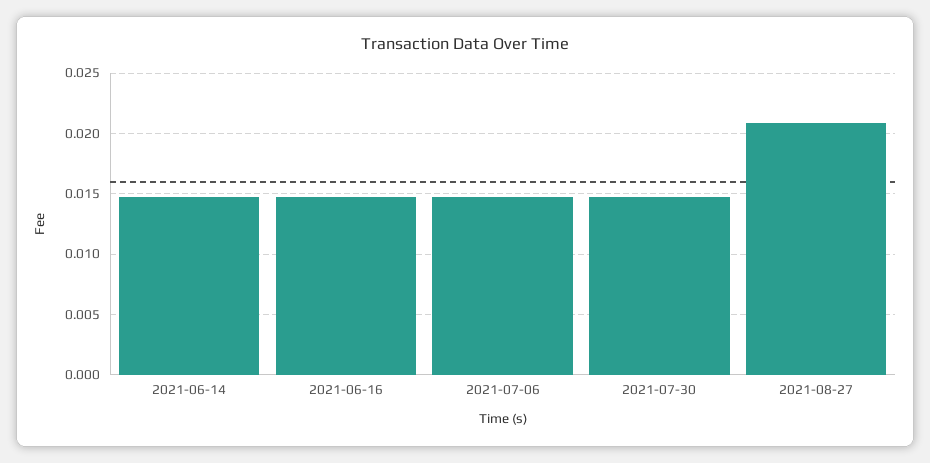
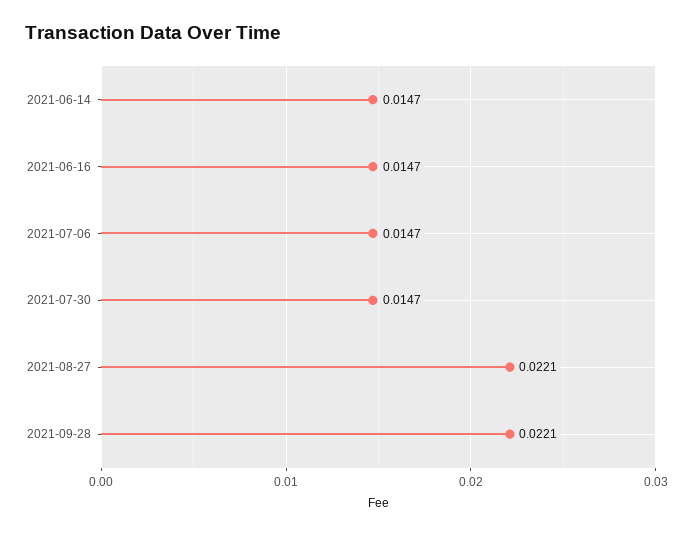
2021-08-27: 0.021 -> 0.0221
2021-09-28: none -> 0.0221

